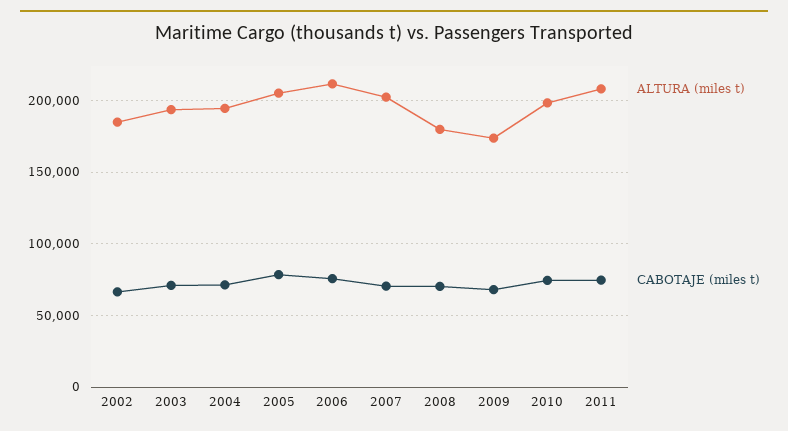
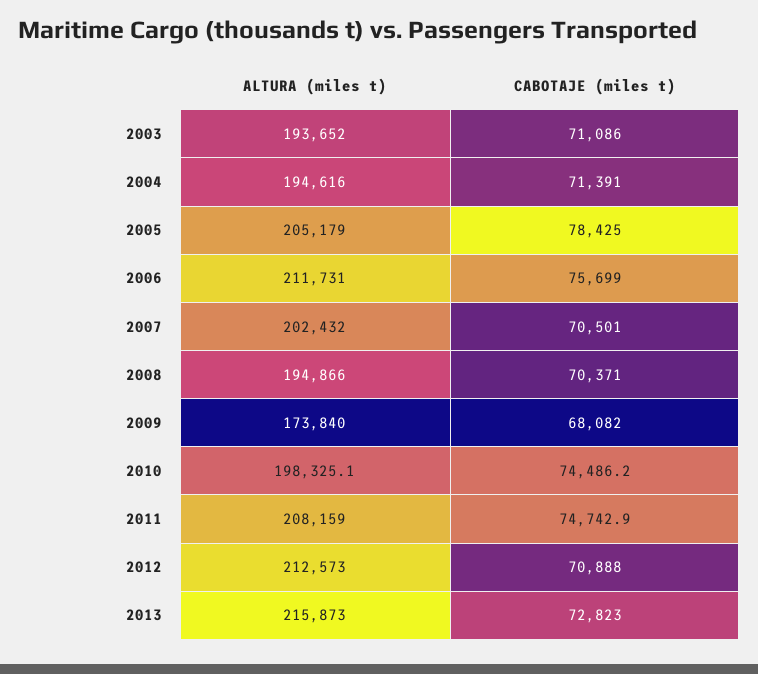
ALTURA (miles t), 2002: 185000 -> none
CABOTAJE (miles t), 2002: 65000 -> none
ALTURA (miles t), 2008: 180000 -> 194866
ALTURA (miles t), 2012: none -> 212573
CABOTAJE (miles t), 2012: none -> 70888
ALTURA (miles t), 2013: none -> 215873
CABOTAJE (miles t), 2013: none -> 72823

